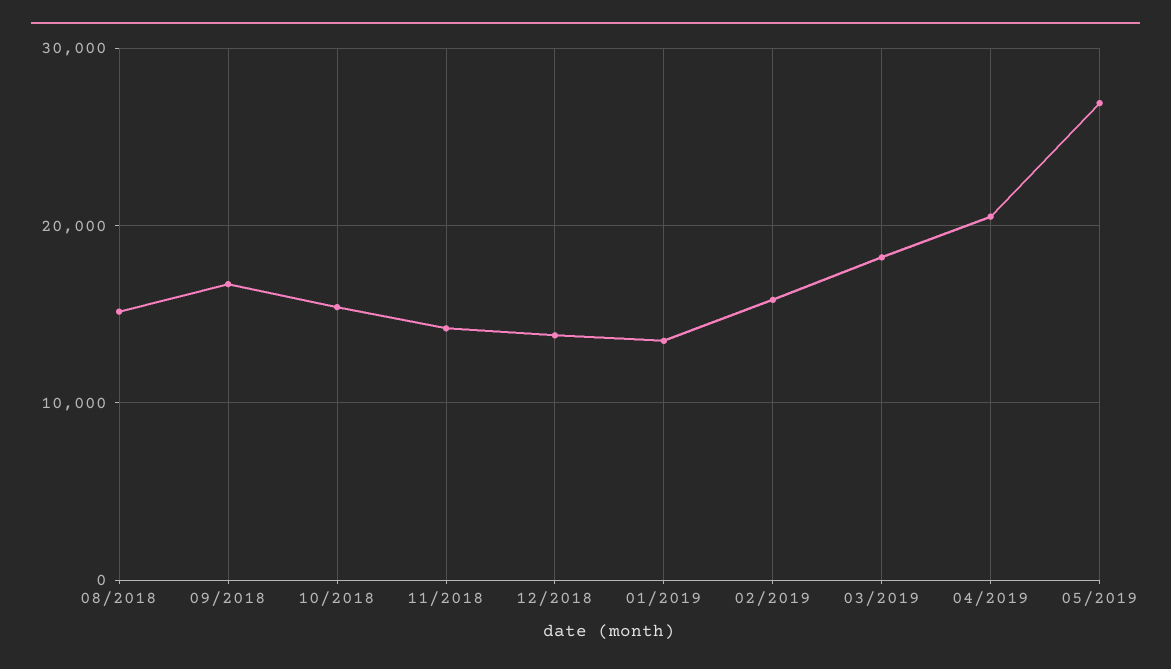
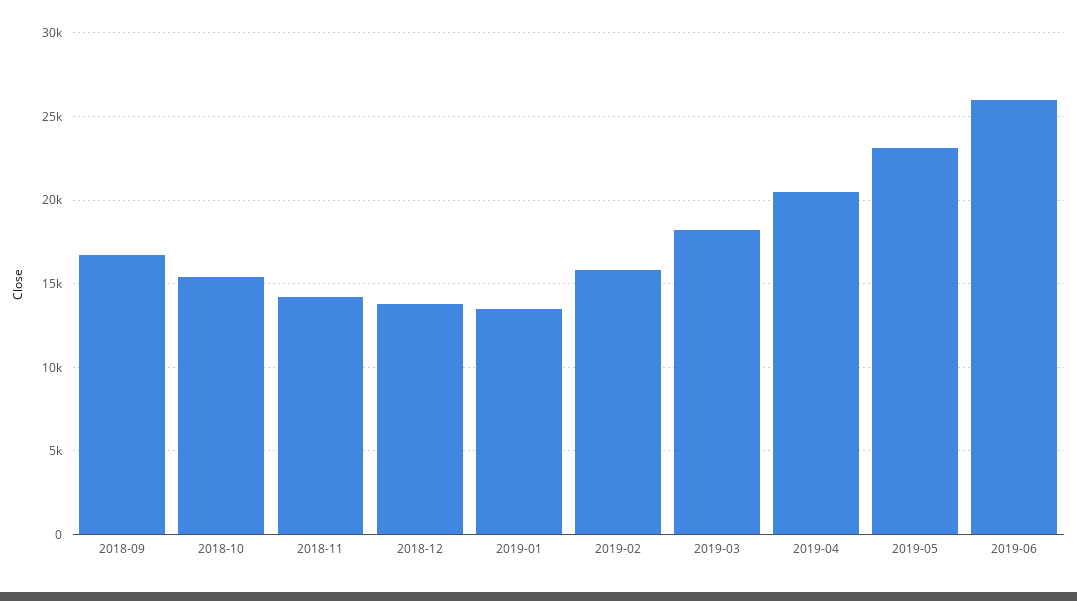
08/2018: 15000 -> none
05/2019: 27000 -> 23000
2019-06: none -> 26000

